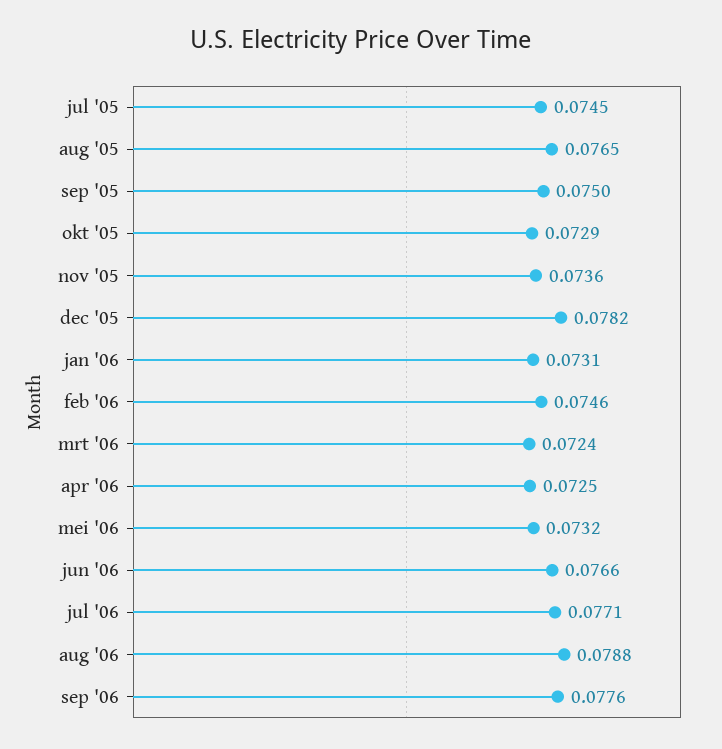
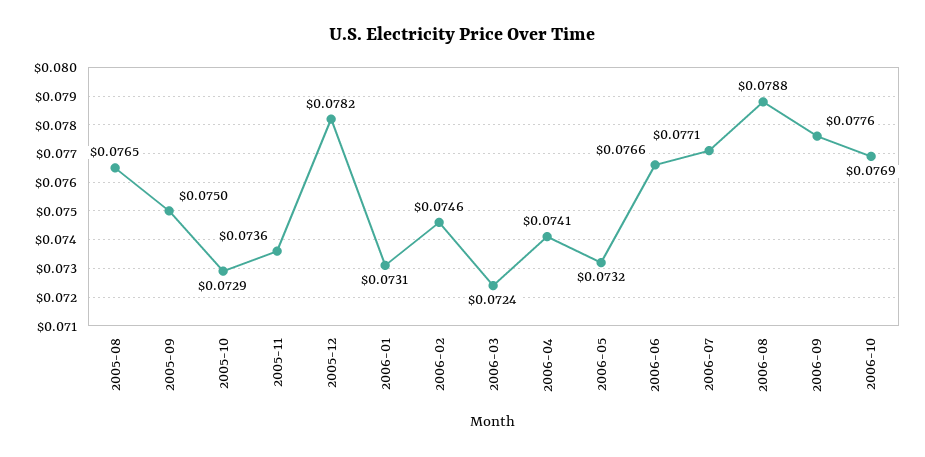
jul '05: 0.0745 -> none
apr '06: 0.0725 -> 0.0741
2006-10: none -> 0.0769

